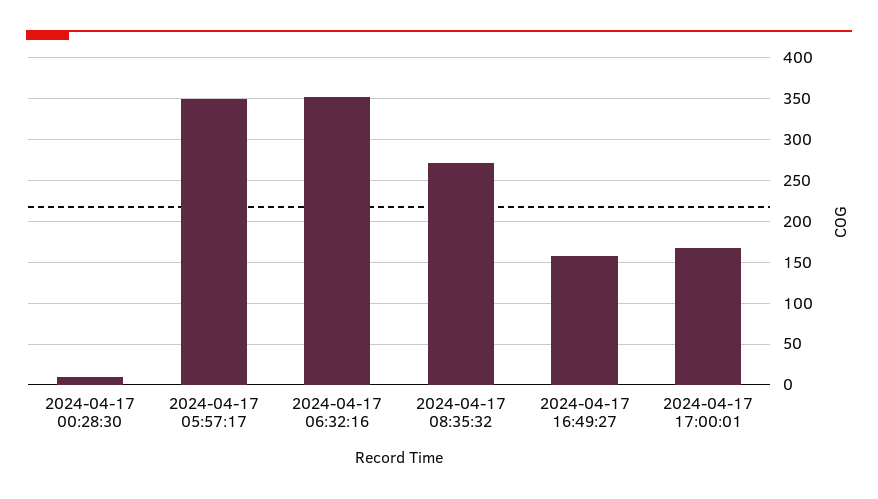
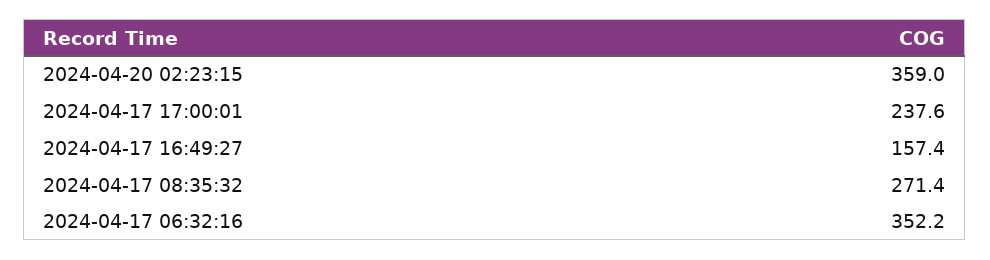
2024-04-17 00:28:30: 10 -> none
2024-04-17 05:57:17: 350 -> none
2024-04-17 17:00:01: 170 -> 237.6
2024-04-20 02:23:15: none -> 359

